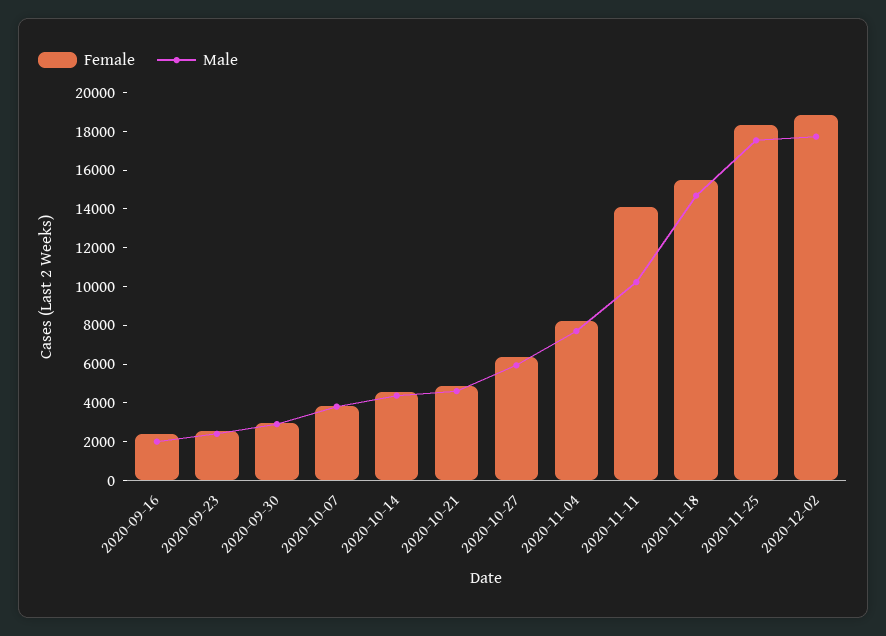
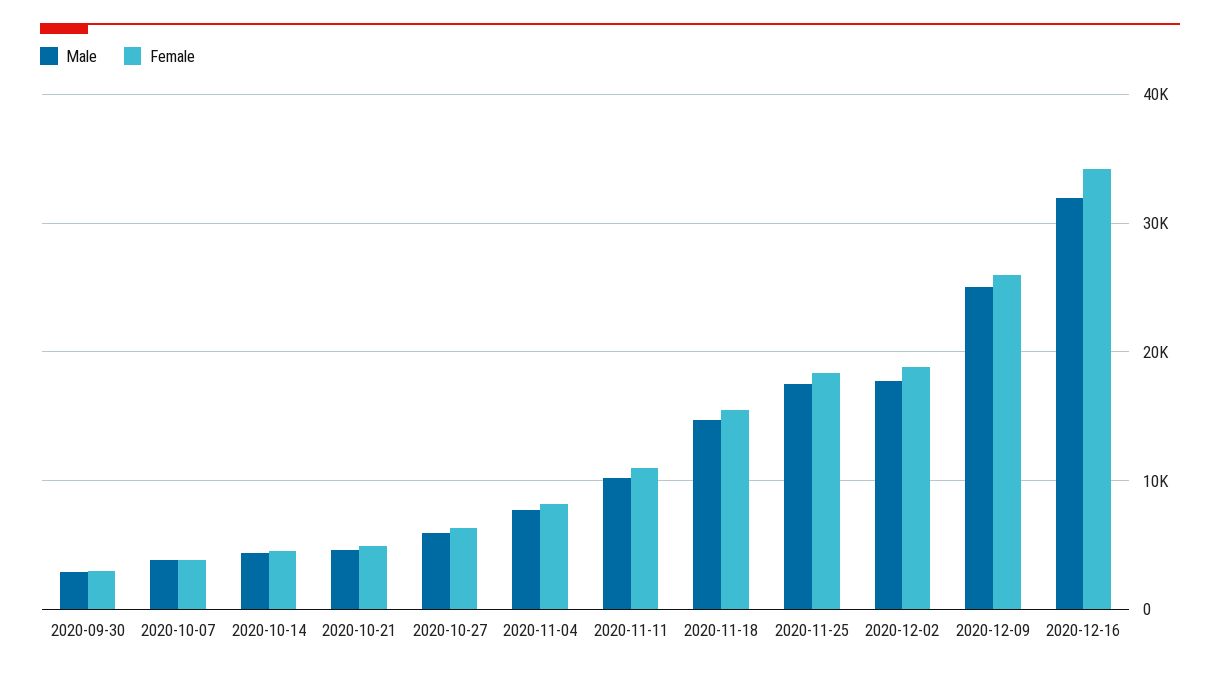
Female, 2020-09-16: 2500 -> none
Male, 2020-09-16: 2000 -> none
Female, 2020-09-23: 2500 -> none
Male, 2020-09-23: 2500 -> none
Female, 2020-11-11: 14000 -> 11000
Male, 2020-12-09: none -> 25000
Female, 2020-12-09: none -> 26000
Male, 2020-12-16: none -> 32000
Female, 2020-12-16: none -> 34000

